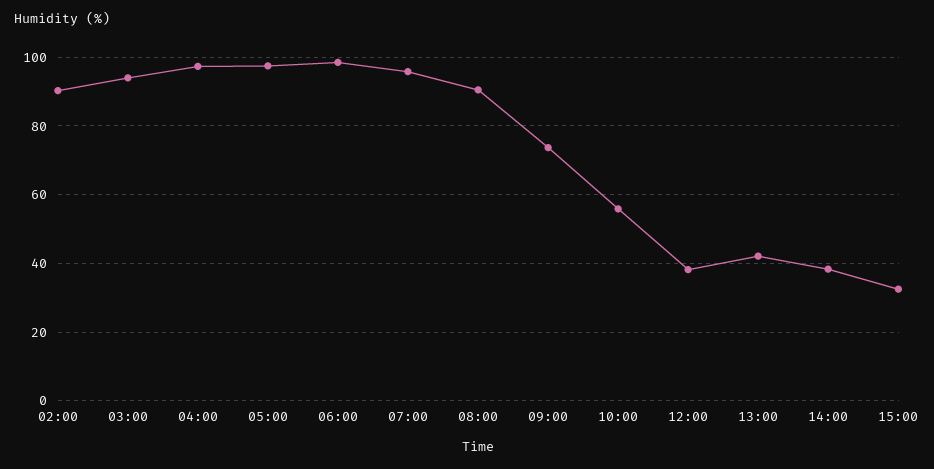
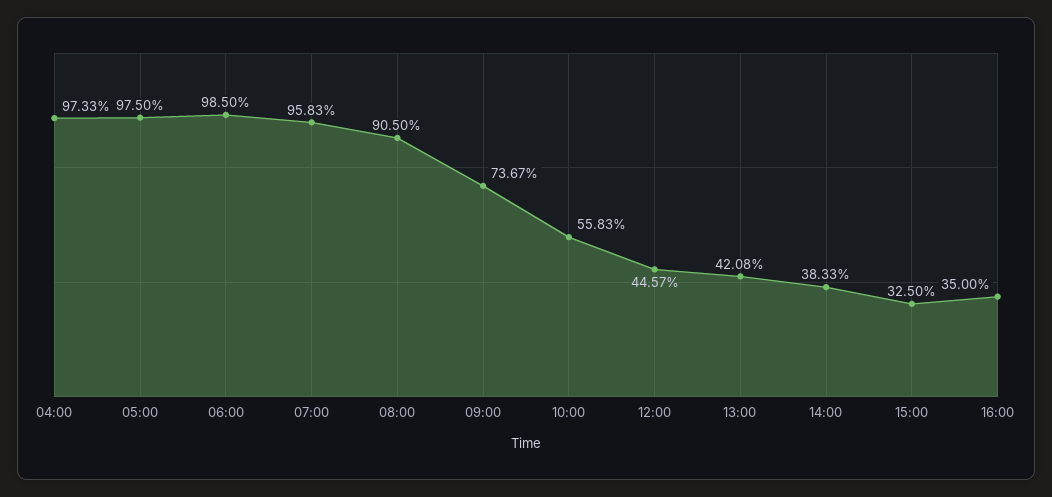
02:00: 90 -> none
03:00: 94 -> none
12:00: 38 -> 44.57
16:00: none -> 35

